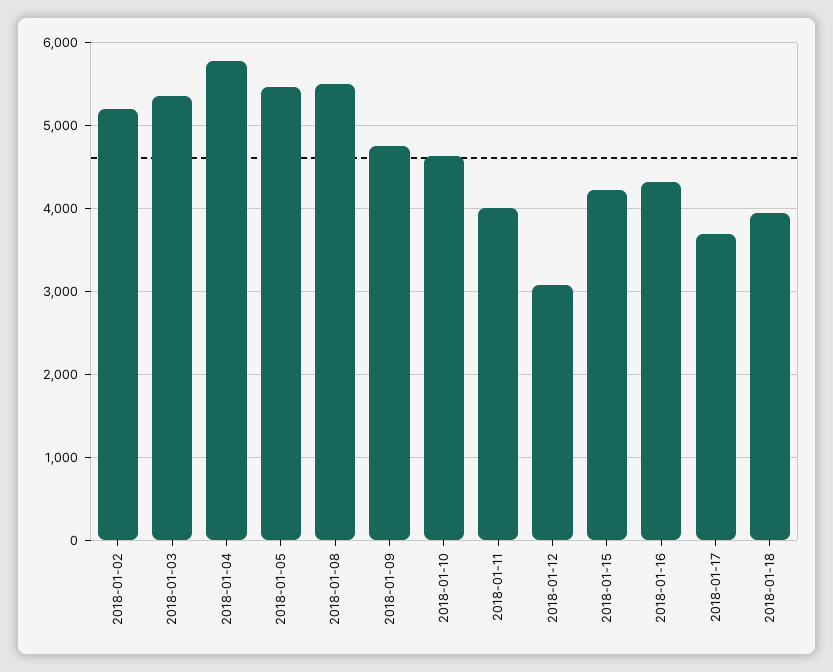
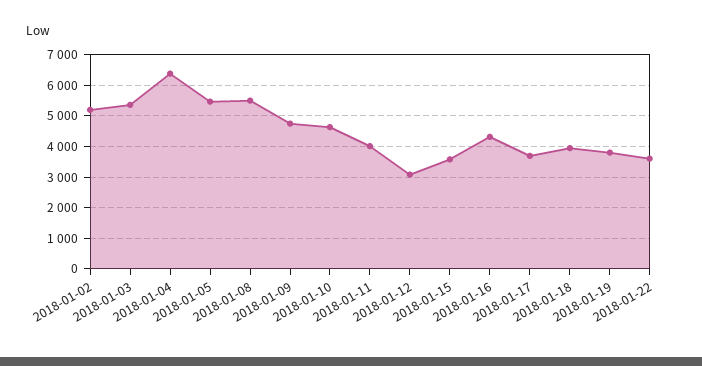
2018-01-04: 5800 -> 6400
2018-01-15: 4200 -> 3600
2018-01-19: none -> 3800
2018-01-22: none -> 3600

